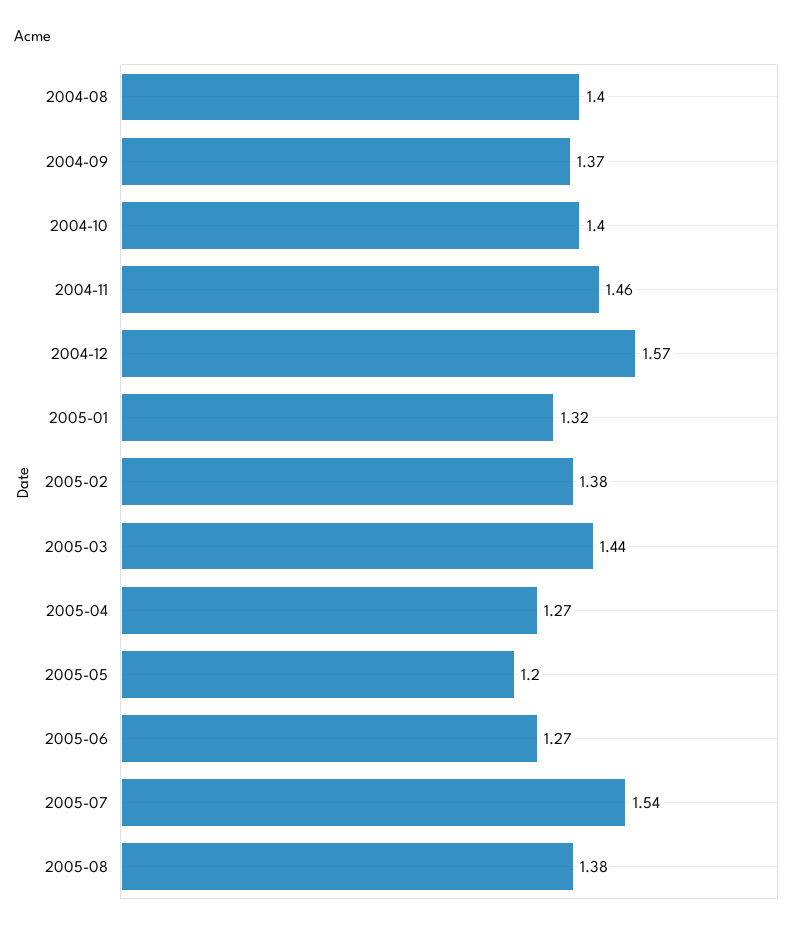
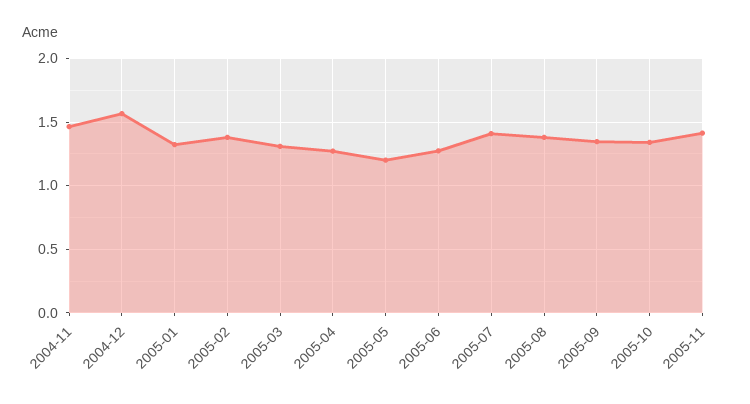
2004-08: 1.4 -> none
2004-09: 1.37 -> none
2004-10: 1.4 -> none
2005-03: 1.44 -> 1.3
2005-07: 1.54 -> 1.4
2005-09: none -> 1.35
2005-10: none -> 1.35
2005-11: none -> 1.4

